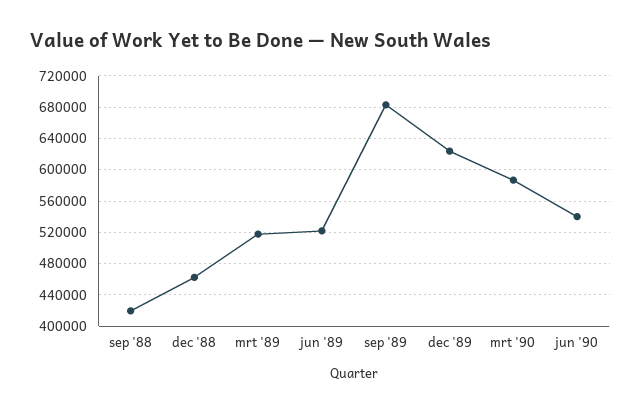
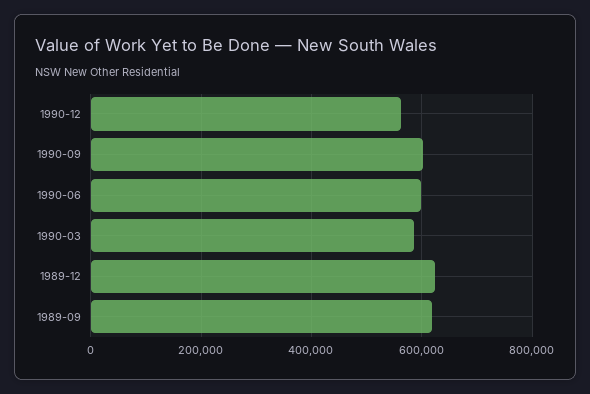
sep '88: 420000 -> none
dec '88: 460000 -> none
mrt '89: 520000 -> none
jun '89: 520000 -> none
sep '89: 680000 -> 620000
jun '90: 540000 -> 600000
1990-12: none -> 560000
1990-09: none -> 600000

